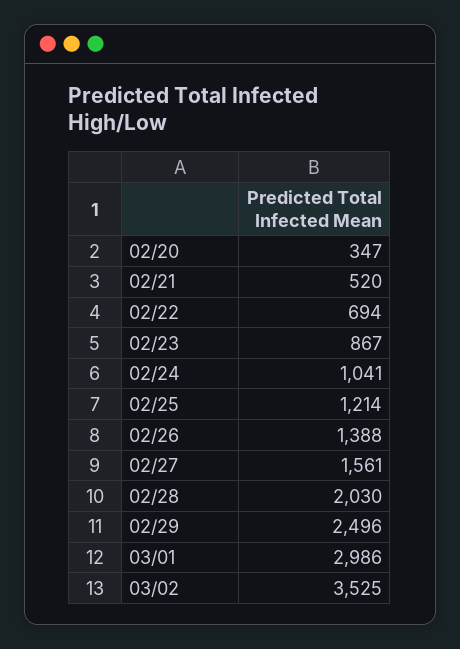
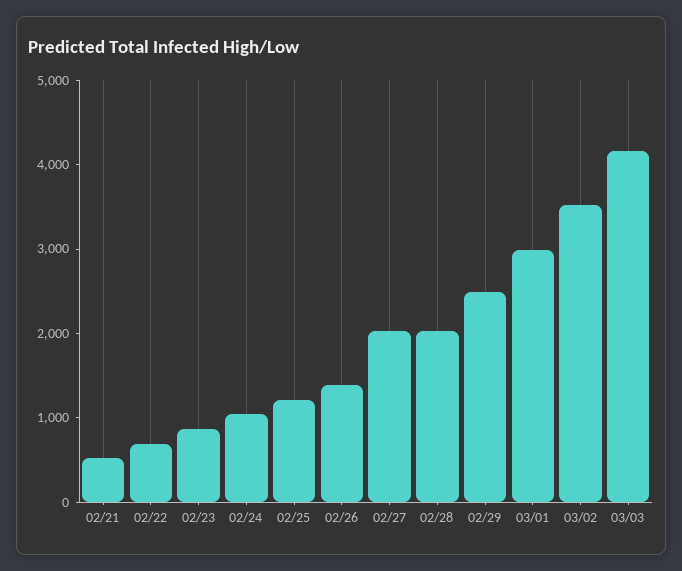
02/20: 347 -> none
02/27: 1561 -> 2000
03/03: none -> 4200

